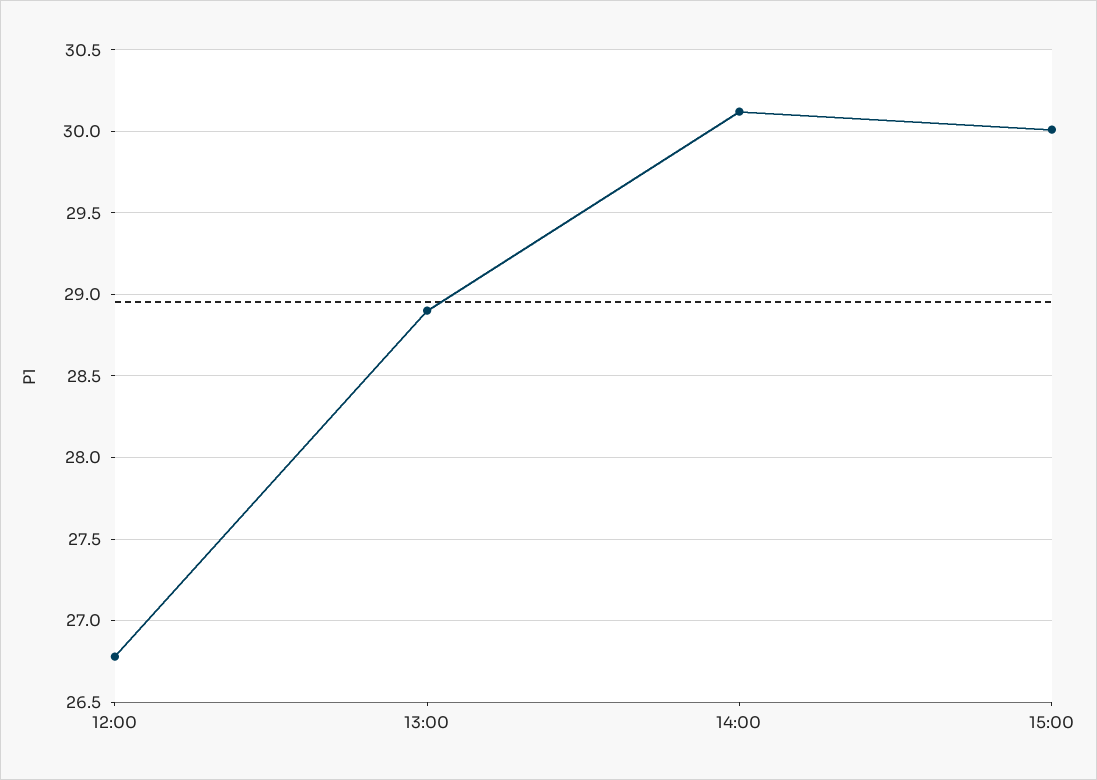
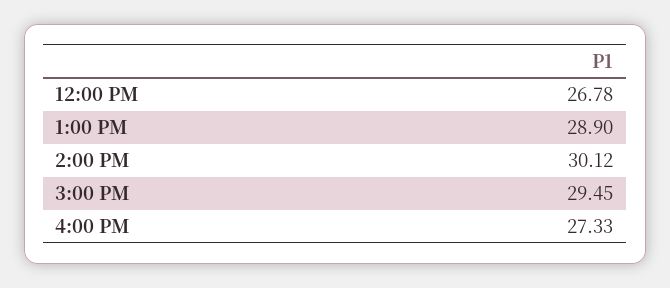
15:00: 30 -> 29.45
4:00 PM: none -> 27.33

